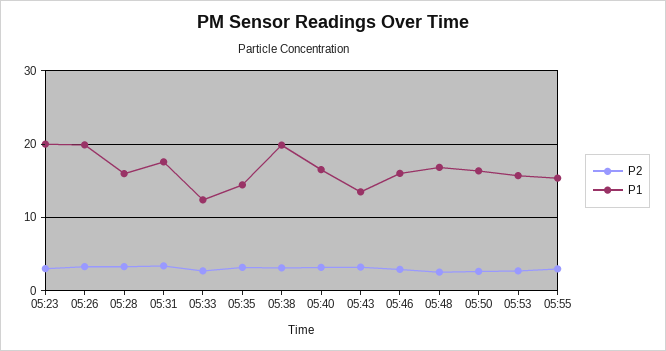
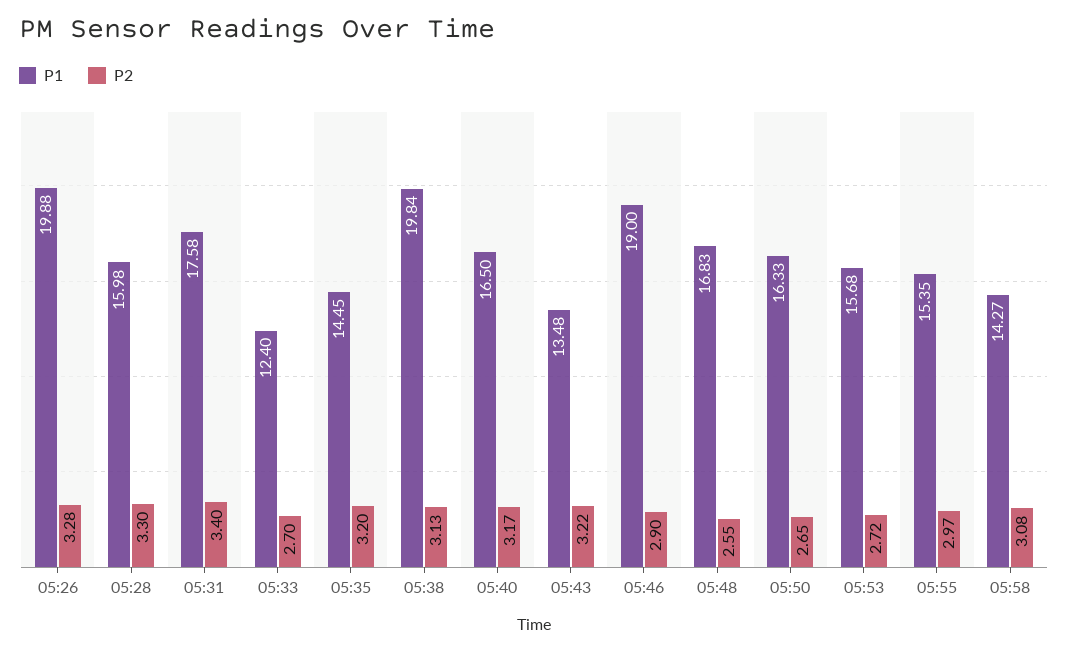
P2, 05:23: 3 -> none
P1, 05:23: 20 -> none
P1, 05:46: 16 -> 19
P1, 05:58: none -> 14.27
P2, 05:58: none -> 3.08

